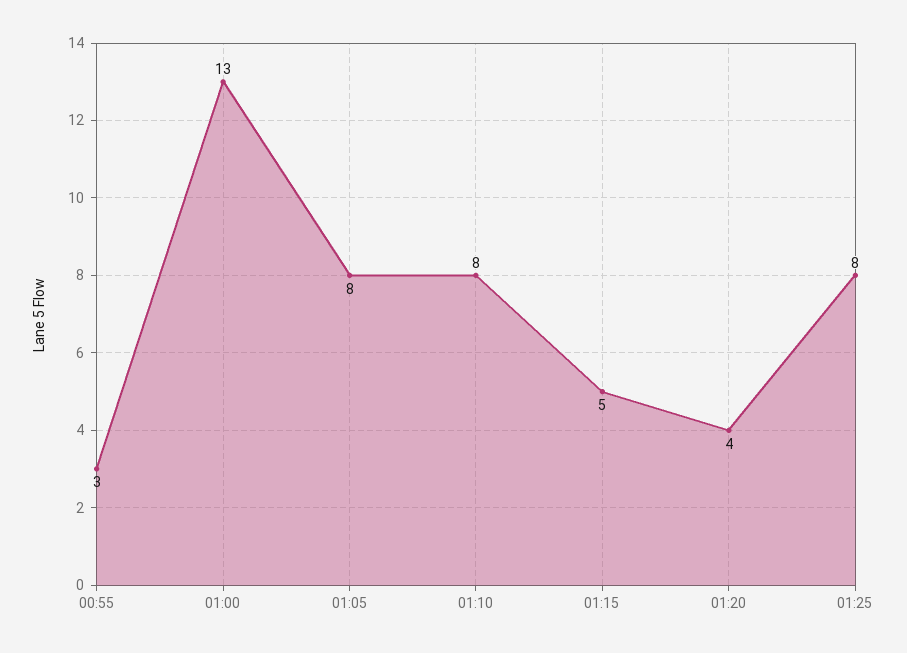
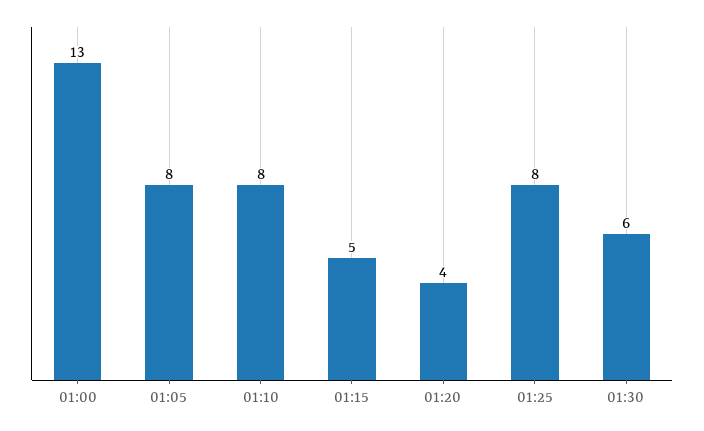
00:55: 3 -> none
01:30: none -> 6

